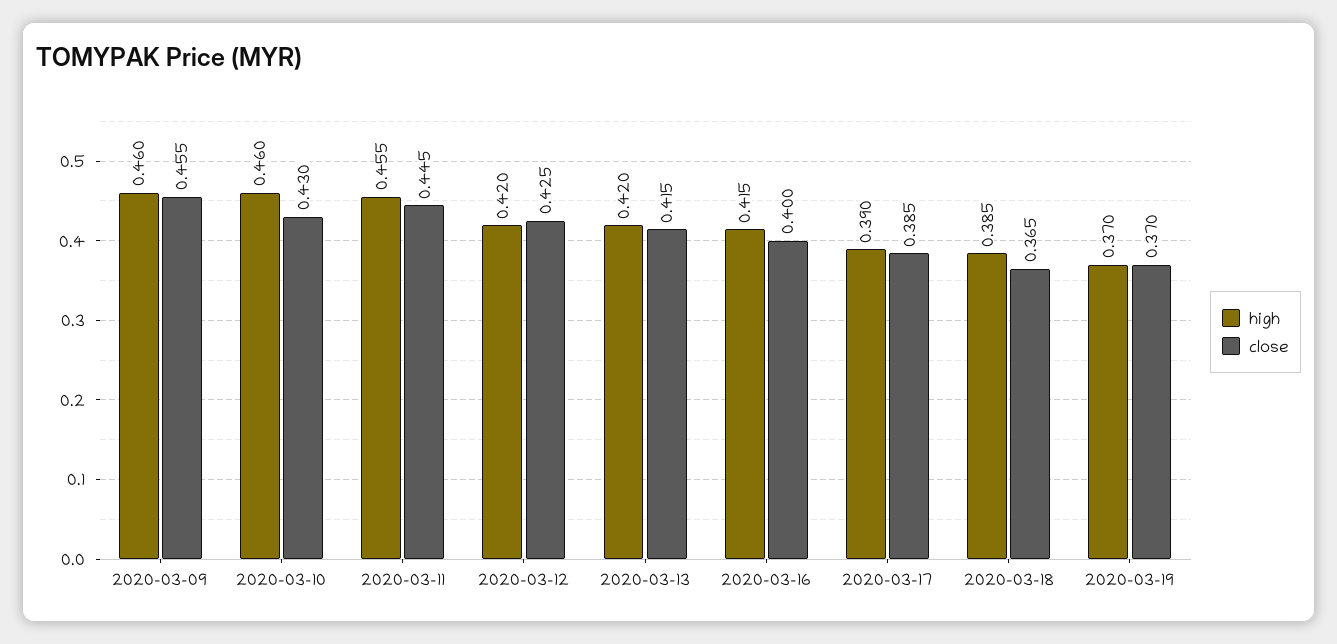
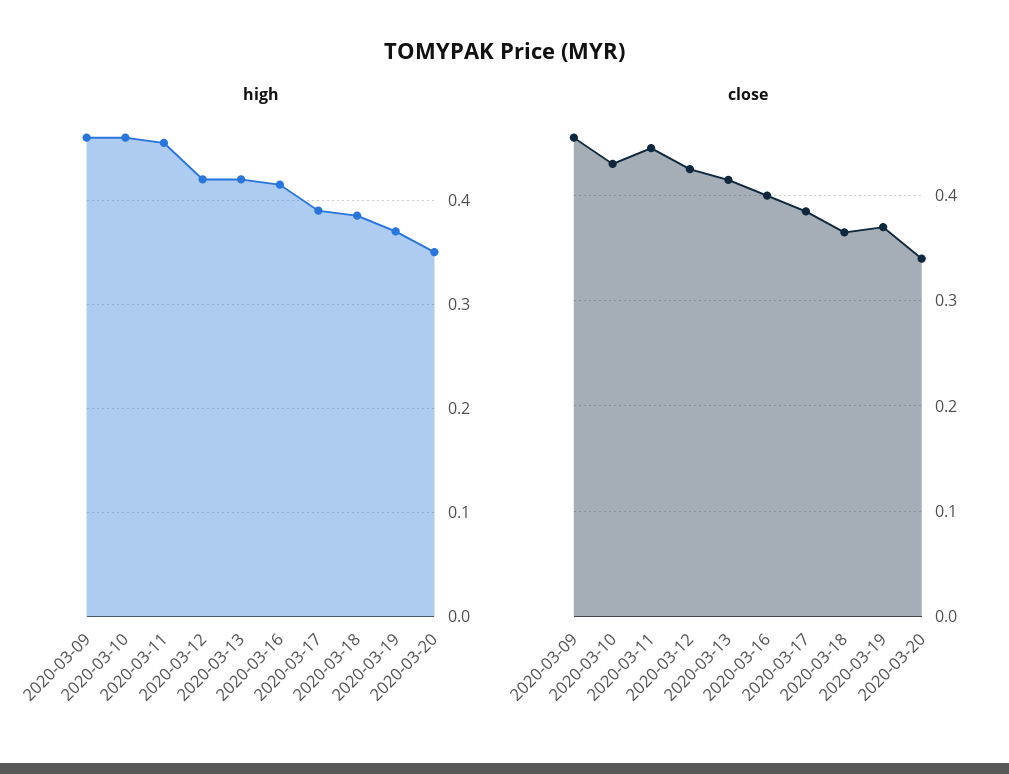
high, 2020-03-20: none -> 0.35
close, 2020-03-20: none -> 0.34

